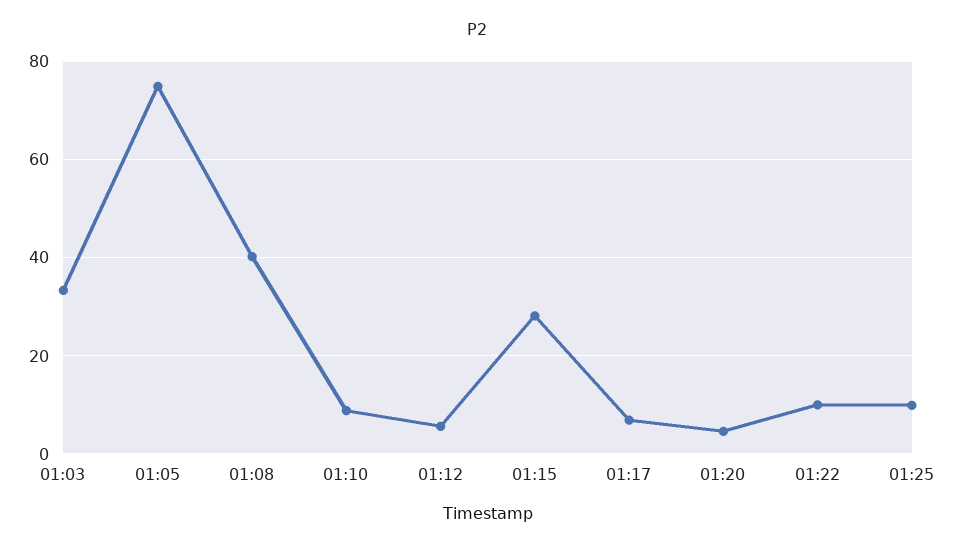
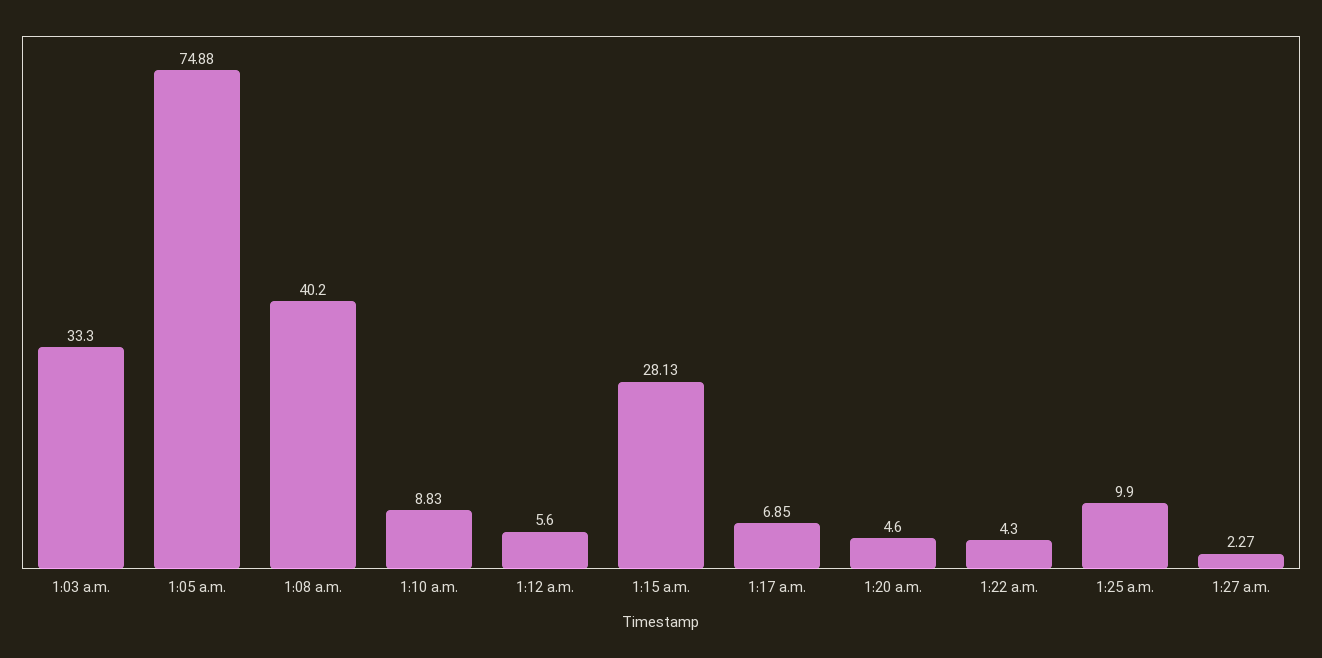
01:22: 10 -> 4.3
1:27 a.m.: none -> 2.27

